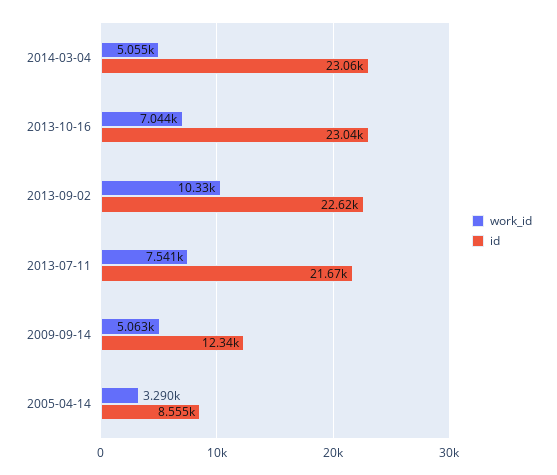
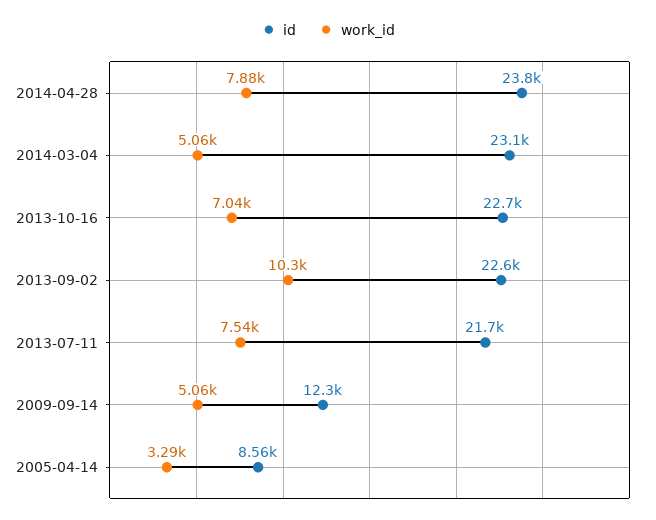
id, 2013-10-16: 23040 -> 22700
id, 2014-04-28: none -> 23800
work_id, 2014-04-28: none -> 7880

